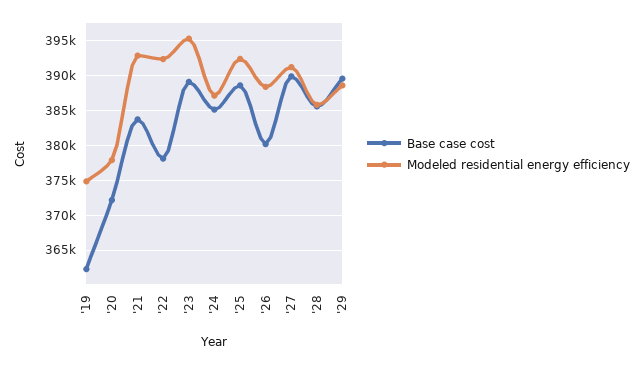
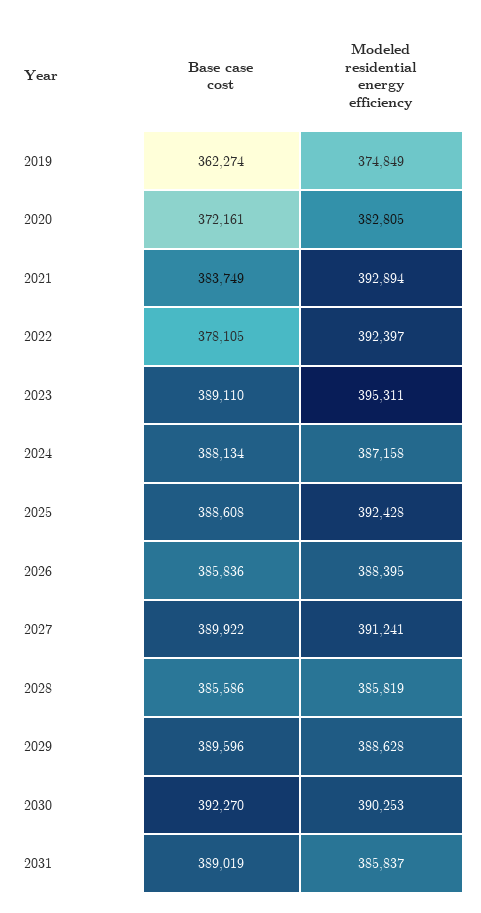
Modeled residential energy efficiency, '20: 378000 -> 382805
Base case cost, '24: 385000 -> 388134
Base case cost, '26: 380000 -> 385836
Base case cost, 2030: none -> 392270
Modeled residential energy efficiency, 2030: none -> 390253
Base case cost, 2031: none -> 389019
Modeled residential energy efficiency, 2031: none -> 385837

